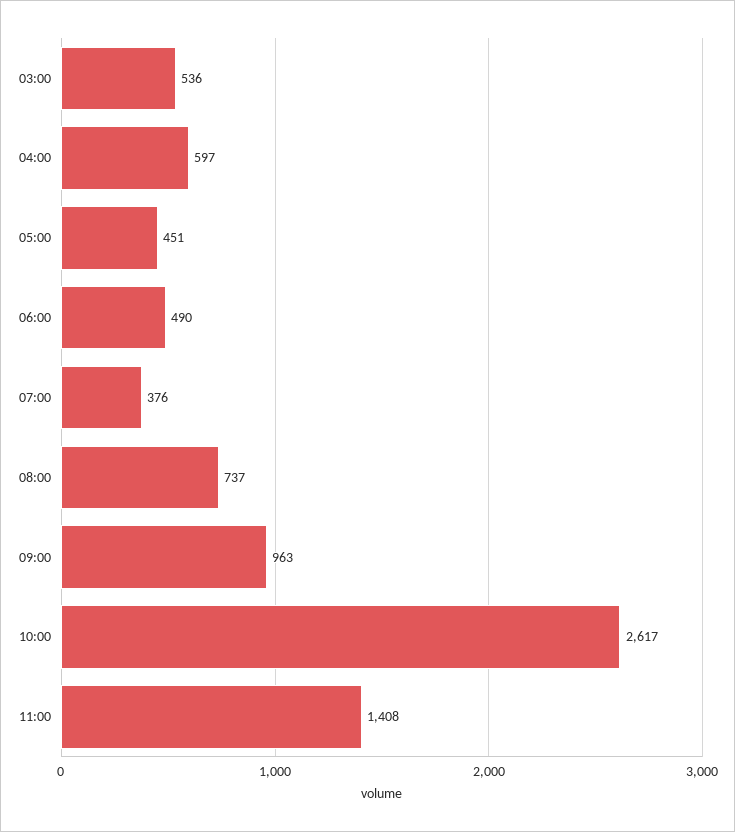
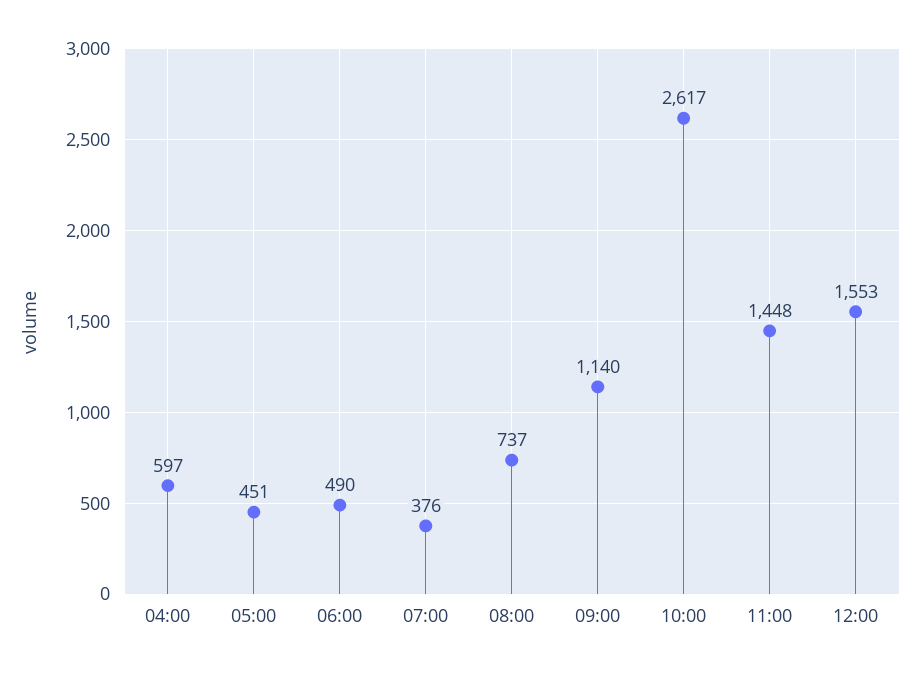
03:00: 536 -> none
09:00: 963 -> 1140
11:00: 1408 -> 1448
12:00: none -> 1553

